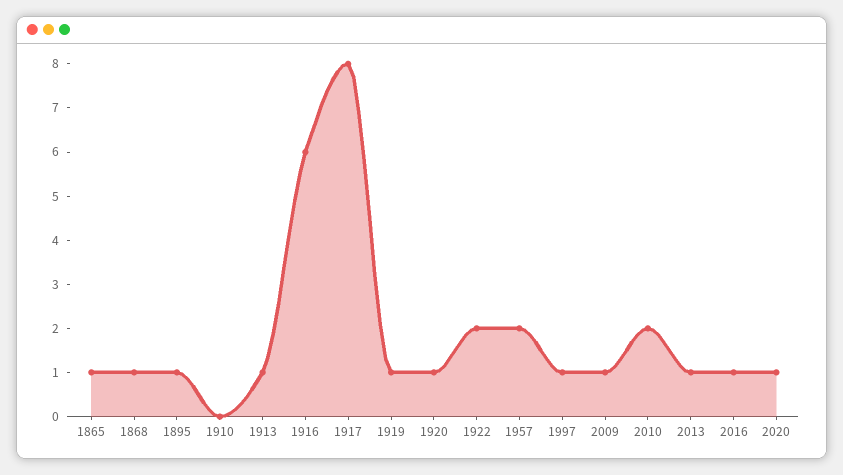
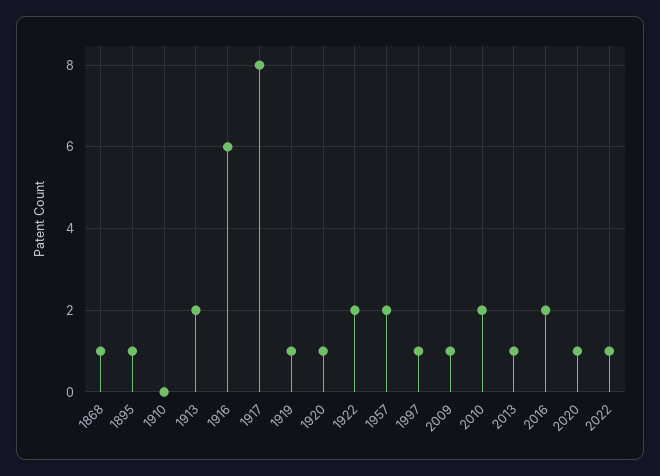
1865: 1 -> none
1913: 1 -> 2
2016: 1 -> 2
2022: none -> 1

